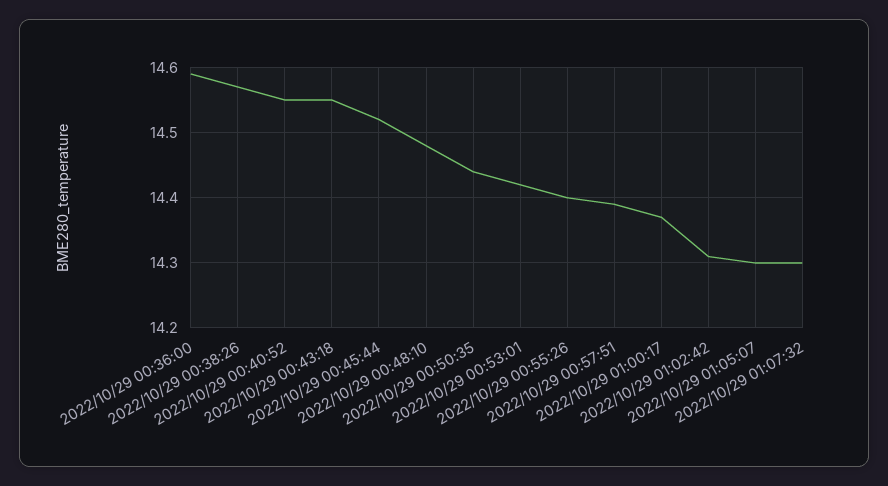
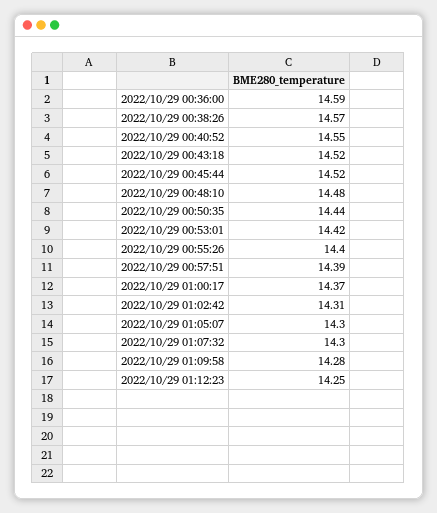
2022/10/29 00:43:18: 14.55 -> 14.52
2022/10/29 01:09:58: none -> 14.28
2022/10/29 01:12:23: none -> 14.25

